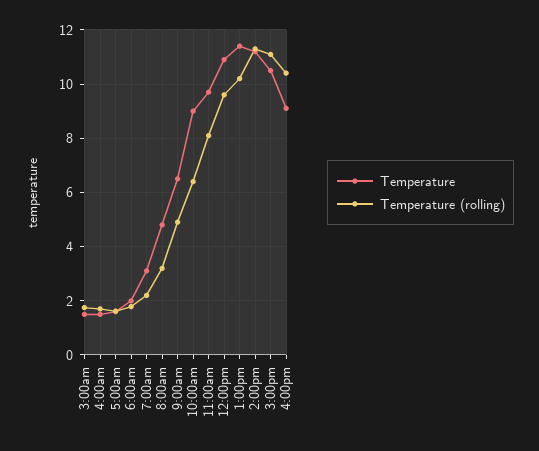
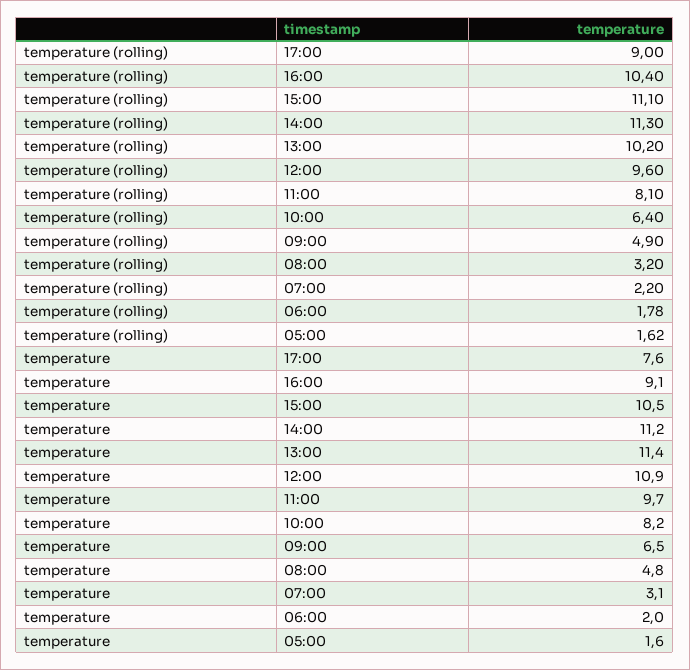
Temperature, 3:00am: 1.5 -> none
Temperature (rolling), 3:00am: 1.75 -> none
Temperature, 4:00am: 1.5 -> none
Temperature (rolling), 4:00am: 1.75 -> none
Temperature, 10:00am: 9 -> 8.2
Temperature (rolling), 17:00: none -> 9
Temperature, 17:00: none -> 7.6

